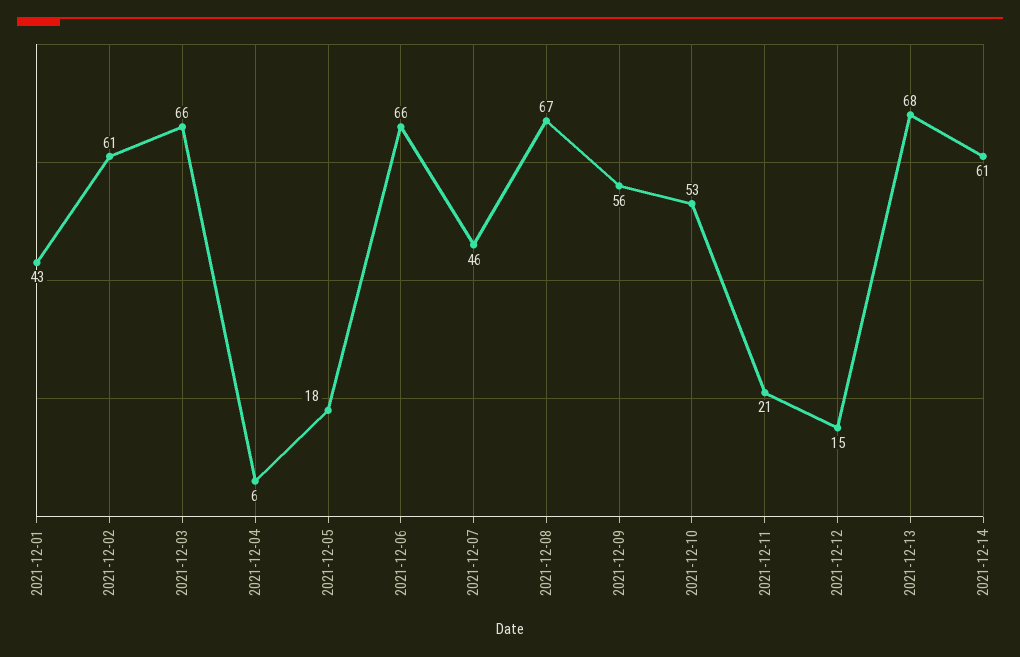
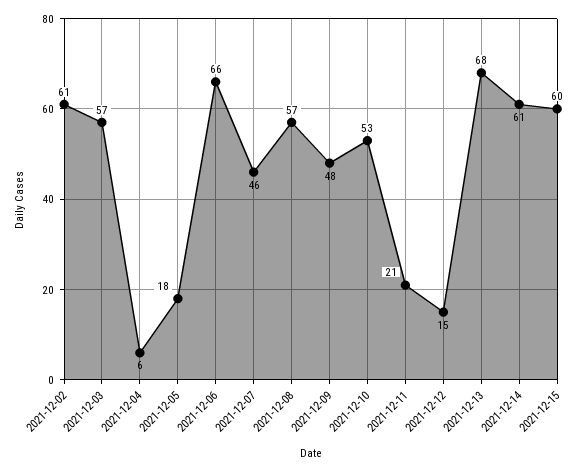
2021-12-01: 43 -> none
2021-12-03: 66 -> 57
2021-12-08: 67 -> 57
2021-12-09: 56 -> 48
2021-12-15: none -> 60

